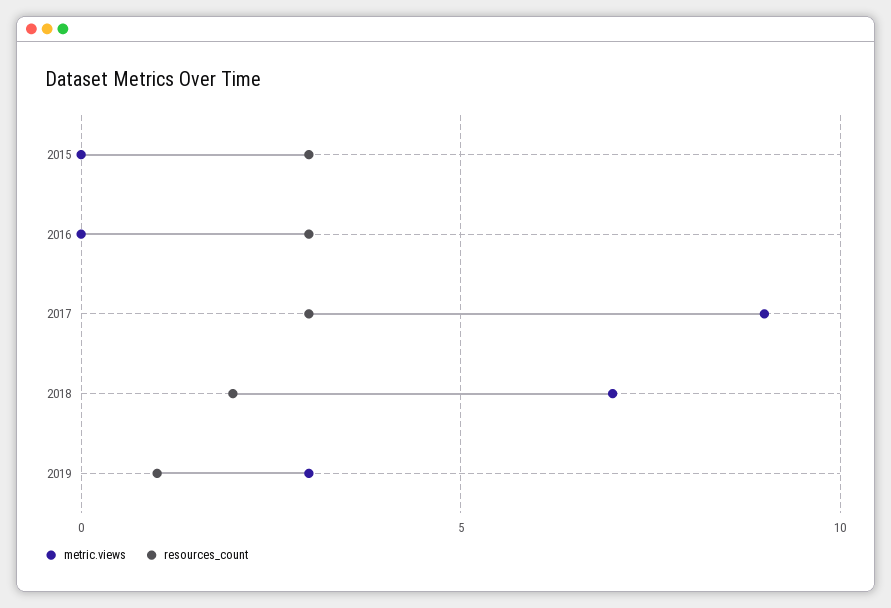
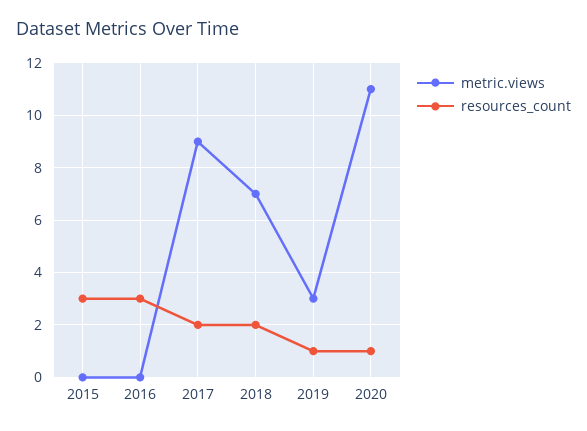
resources_count, 2017: 3 -> 2
metric.views, 2020: none -> 11
resources_count, 2020: none -> 1

